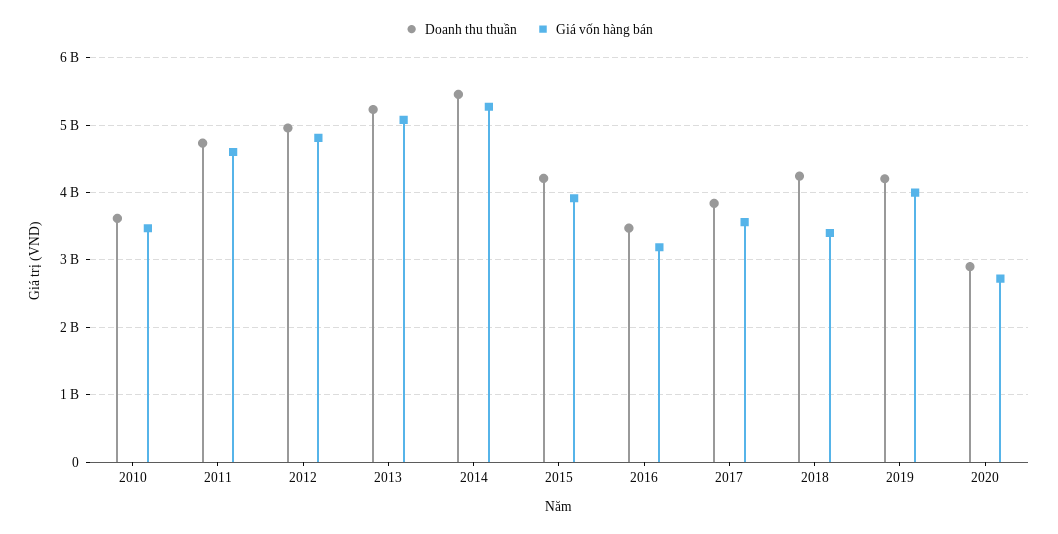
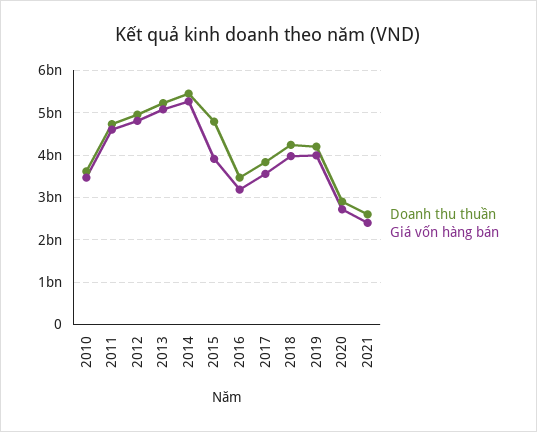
Doanh thu thuần, 2015: 4200000000 -> 4800000000
Giá vốn hàng bán, 2018: 3400000000 -> 4000000000
Doanh thu thuần, 2021: none -> 2600000000
Giá vốn hàng bán, 2021: none -> 2400000000

